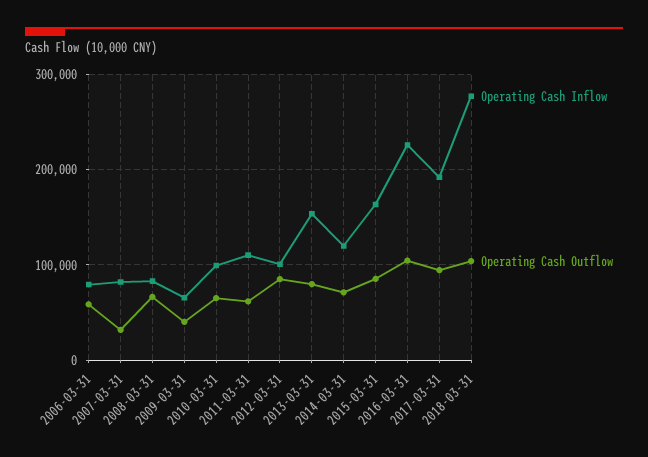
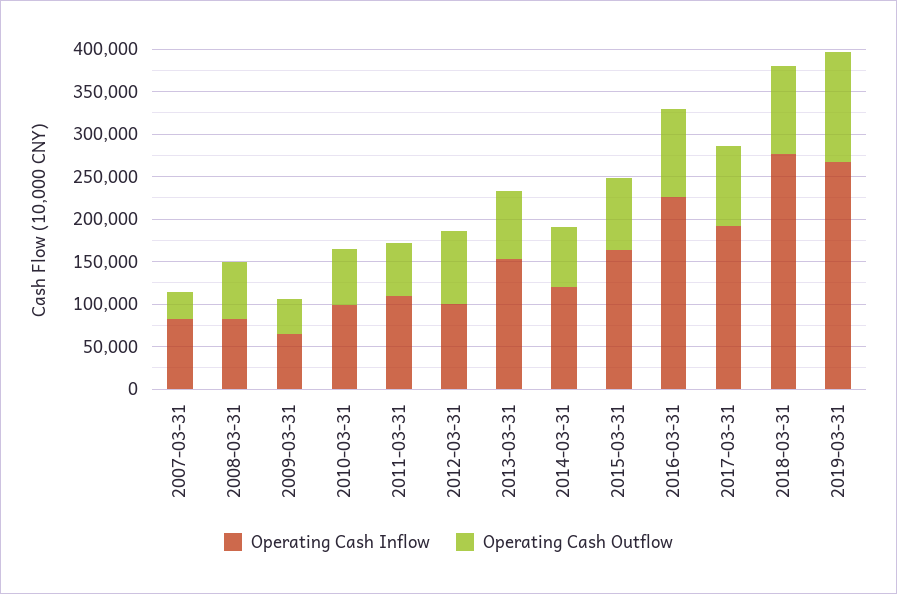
Operating Cash Inflow, 2006-03-31: 80000 -> none
Operating Cash Outflow, 2006-03-31: 60000 -> none
Operating Cash Inflow, 2019-03-31: none -> 270000
Operating Cash Outflow, 2019-03-31: none -> 130000

